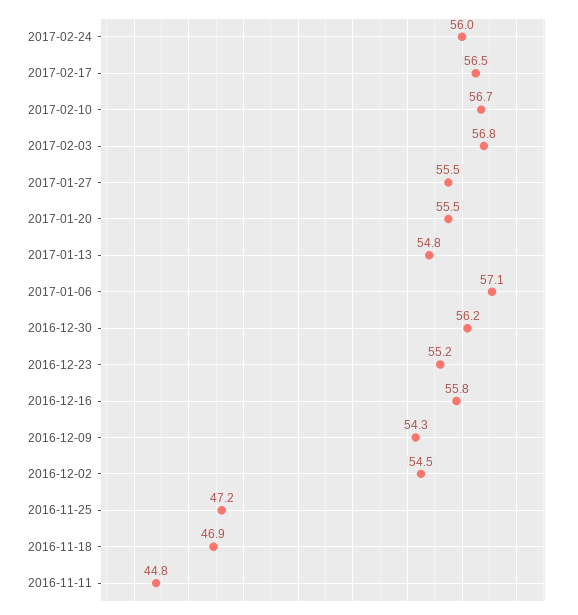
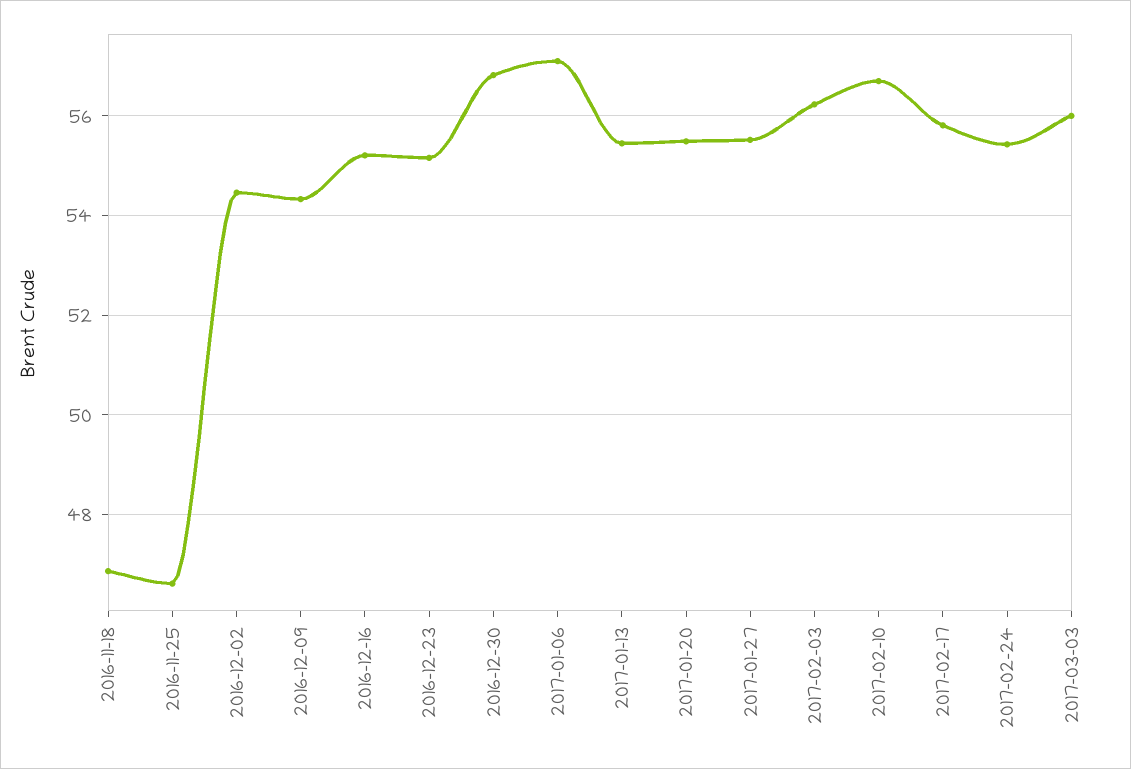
2017-02-24: 56 -> 55.4
2017-02-17: 56.5 -> 55.8
2017-02-03: 56.8 -> 56.2
2017-01-13: 54.8 -> 55.4
2016-12-30: 56.2 -> 56.8
2016-12-16: 55.8 -> 55.2
2016-11-25: 47.2 -> 46.6
2016-11-11: 44.8 -> none
2017-03-03: none -> 56

